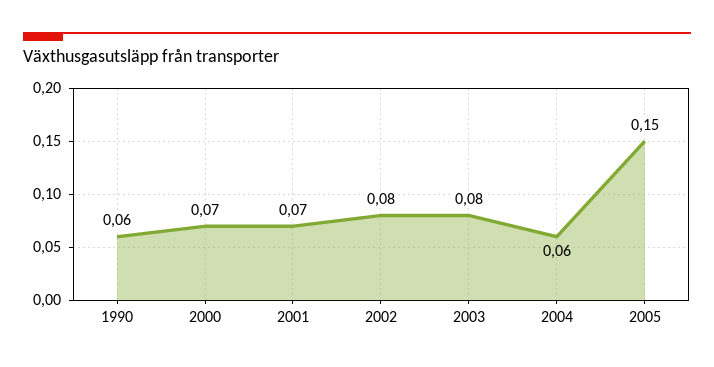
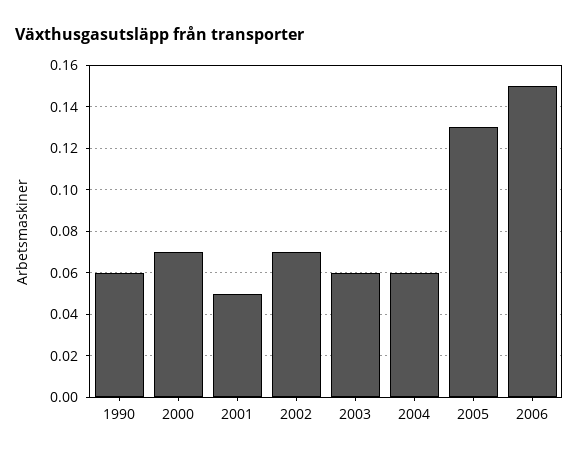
2001: 0.07 -> 0.05
2002: 0.08 -> 0.07
2003: 0.08 -> 0.06
2005: 0.15 -> 0.13
2006: none -> 0.15

